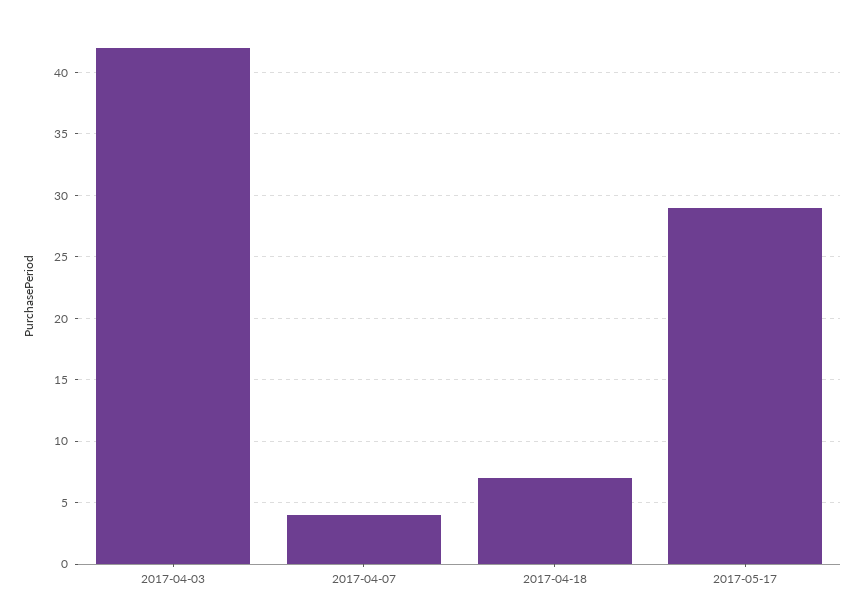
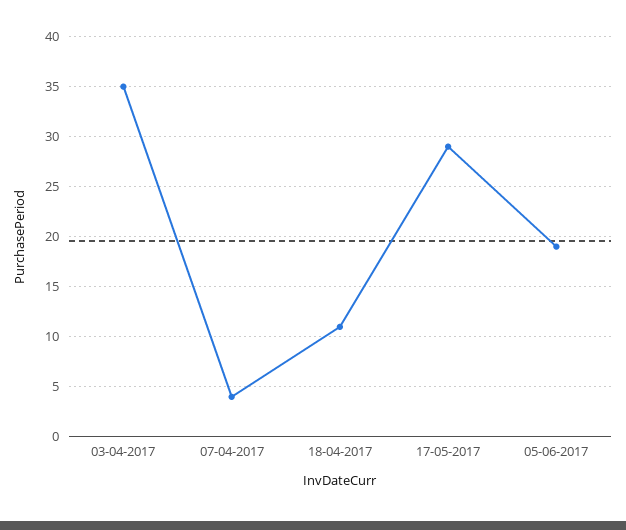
2017-04-03: 42 -> 35
2017-04-18: 7 -> 11
05-06-2017: none -> 19

